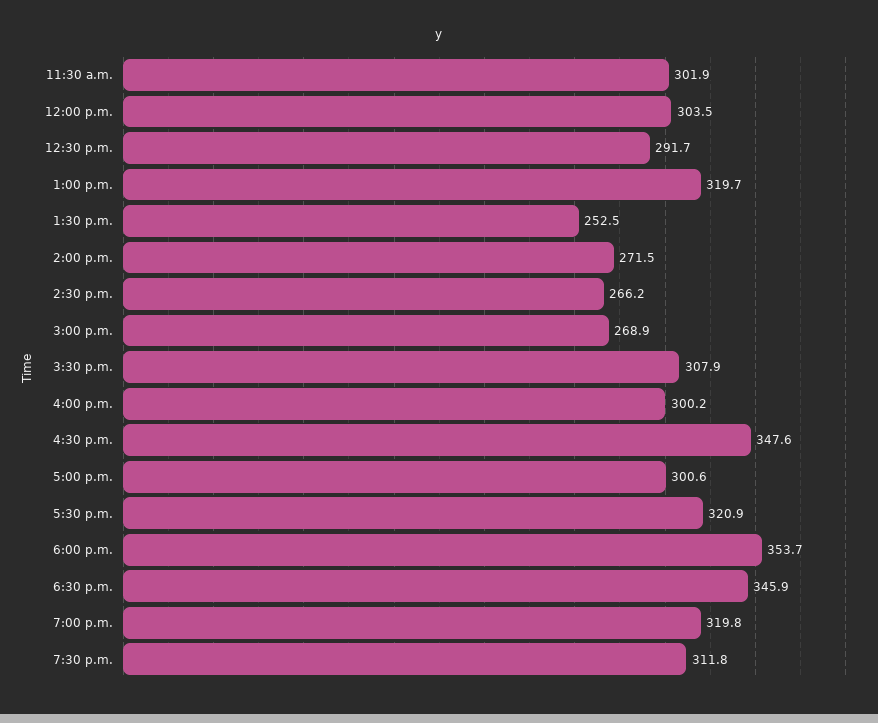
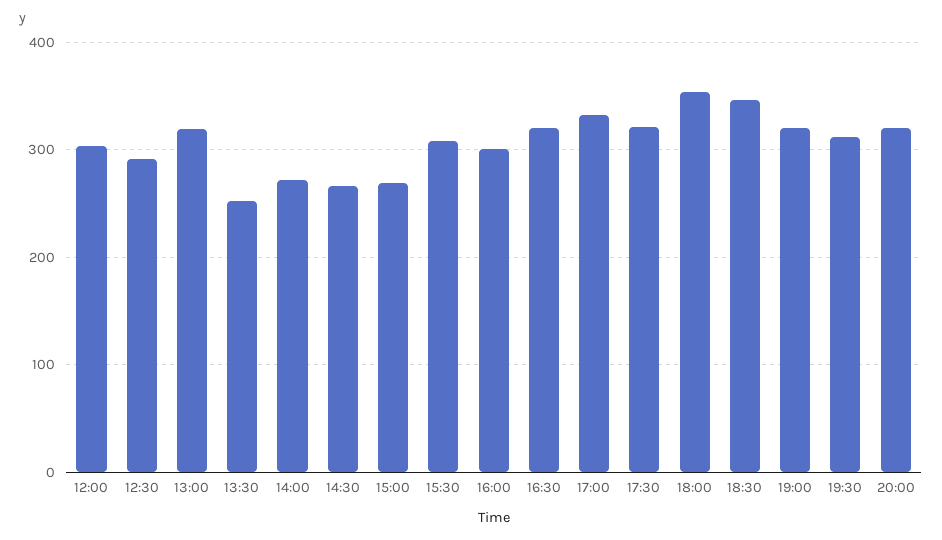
11:30 a.m.: 301.9 -> none
4:30 p.m.: 347.6 -> 320
5:00 p.m.: 300.6 -> 330
20:00: none -> 320

